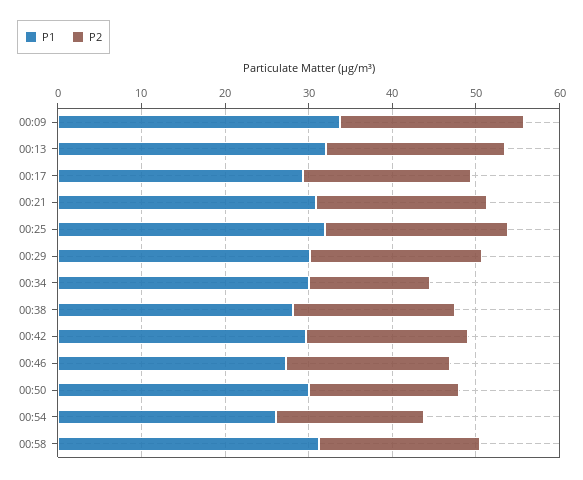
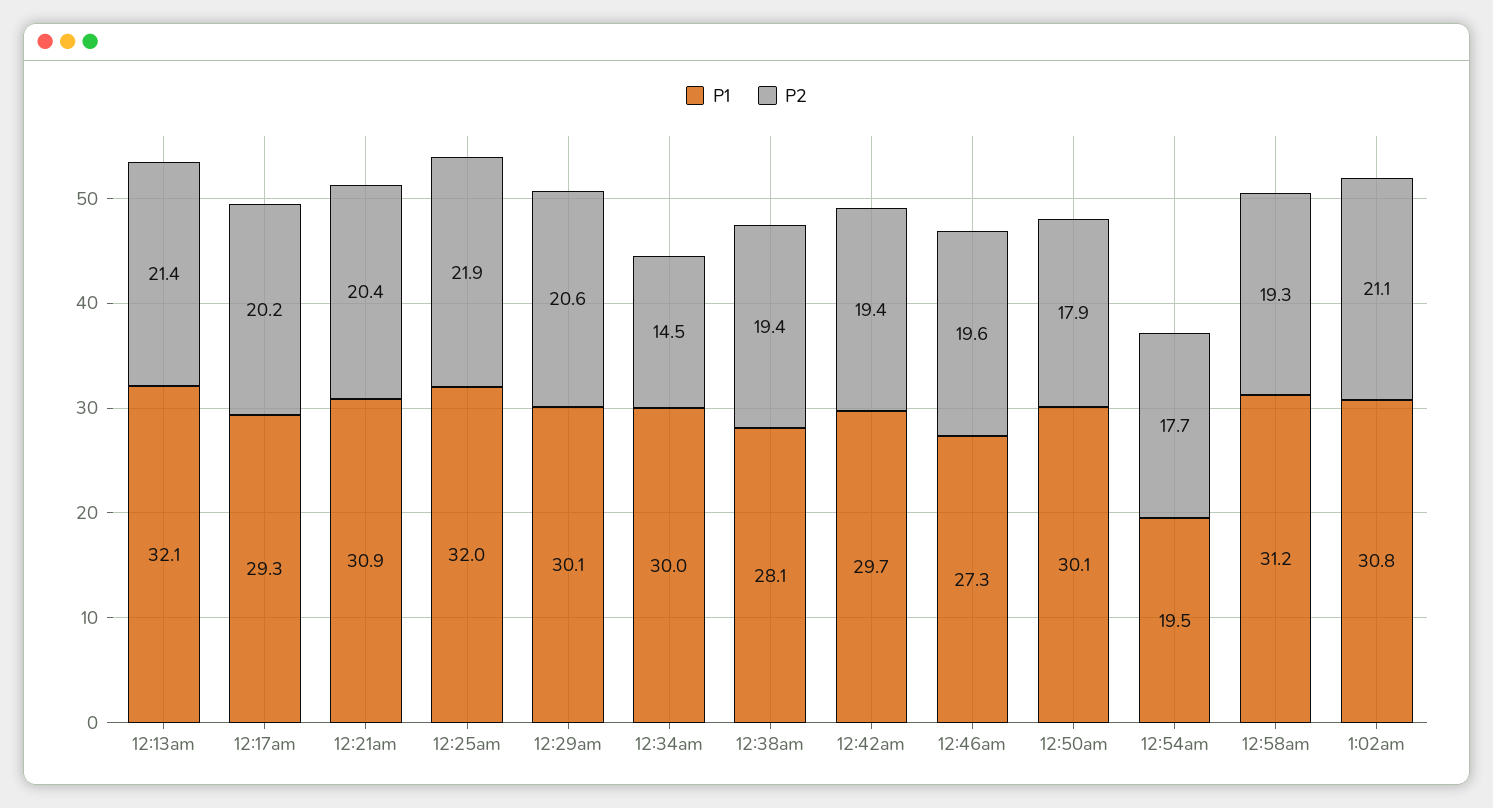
P1, 00:09: 34 -> none
P2, 00:09: 22 -> none
P1, 00:54: 26 -> 19.5
P1, 1:02am: none -> 30.8
P2, 1:02am: none -> 21.1

